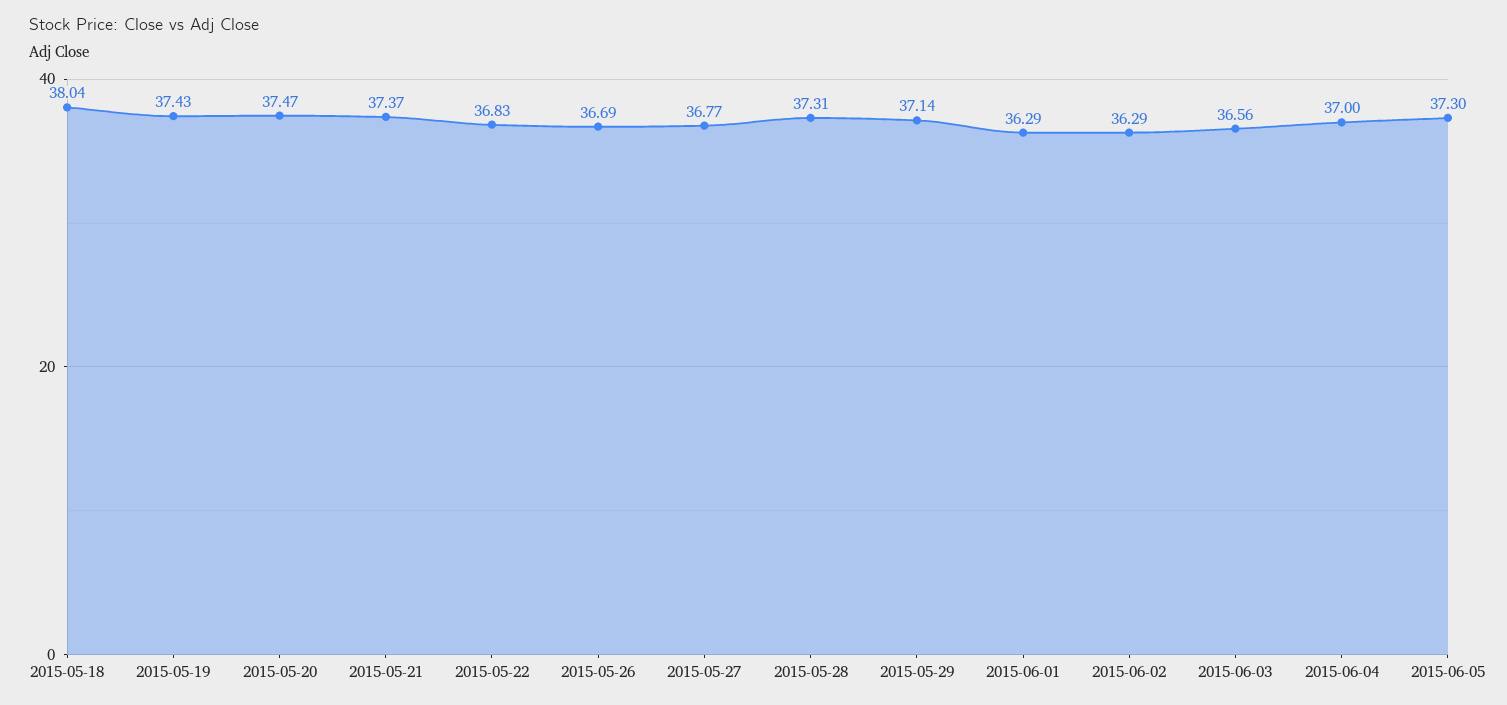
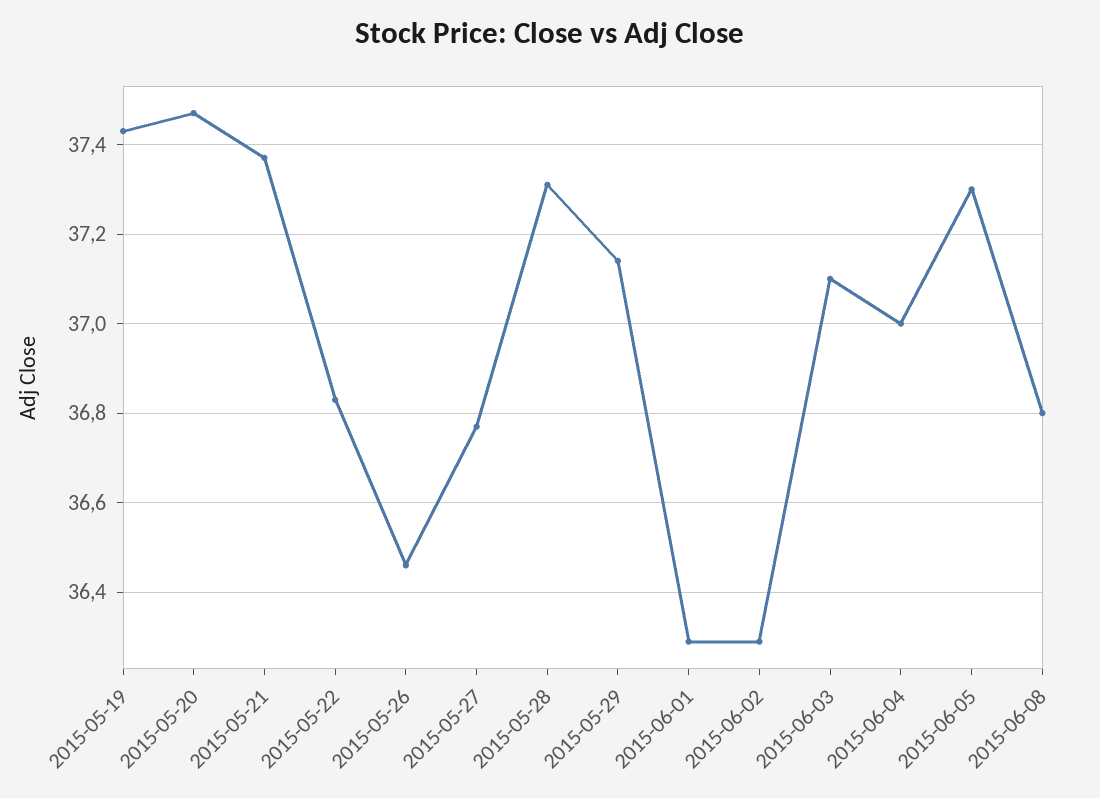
2015-05-18: 38.04 -> none
2015-05-26: 36.69 -> 36.45
2015-06-03: 36.56 -> 37.1
2015-06-08: none -> 36.8

